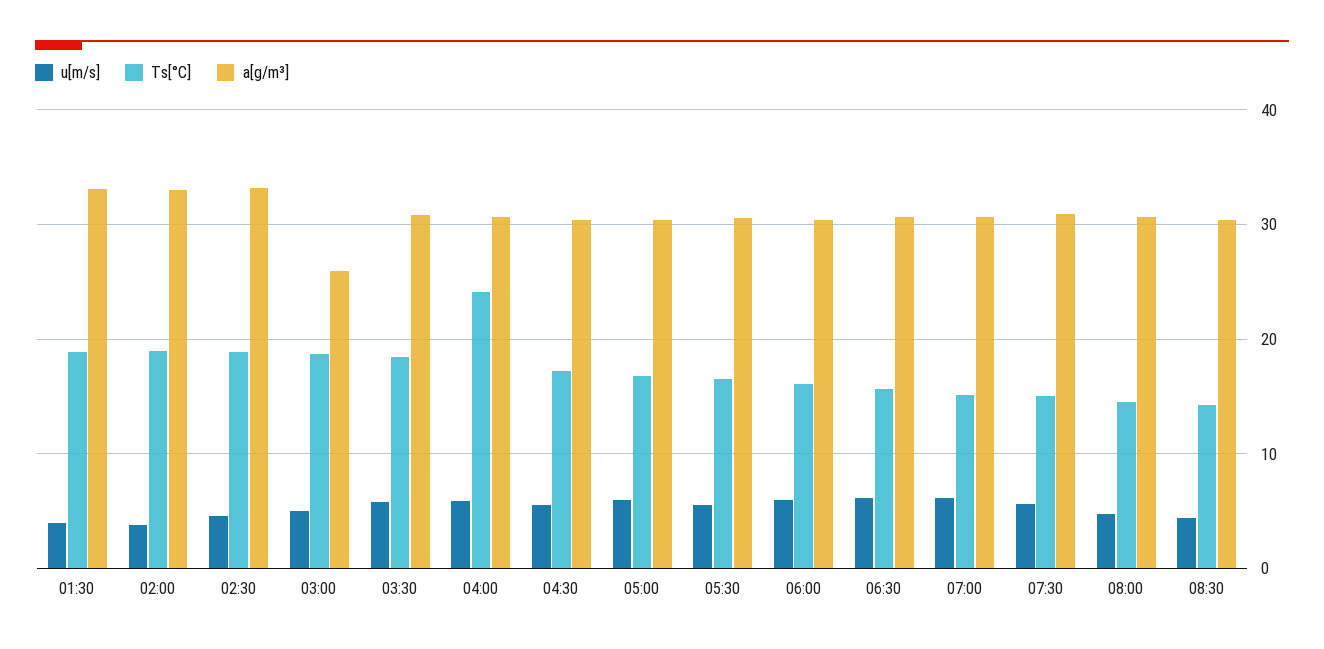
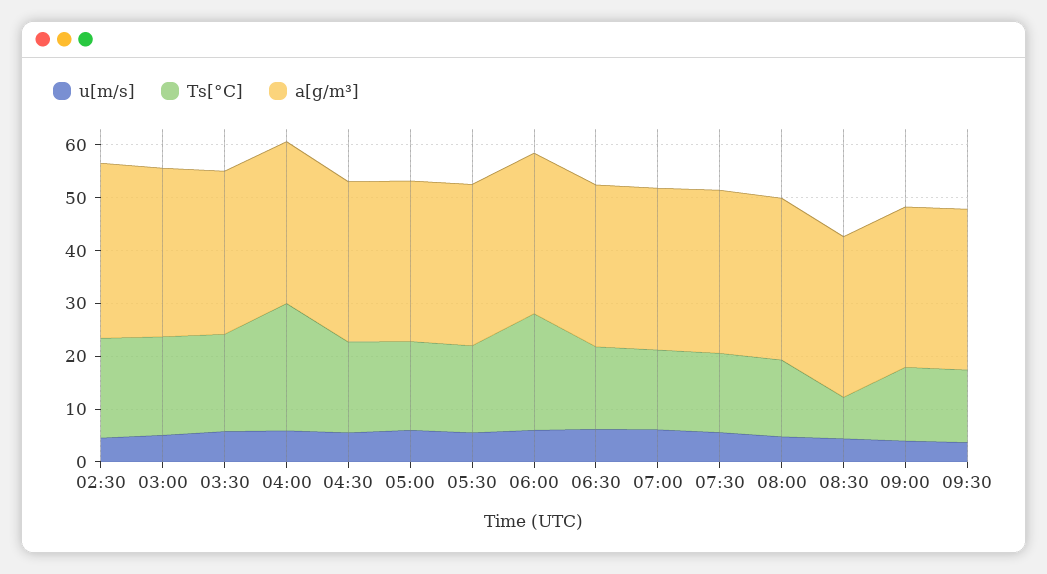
u[m/s], 01:30: 4 -> none
Ts[°C], 01:30: 19 -> none
a[g/m³], 01:30: 33 -> none
u[m/s], 02:00: 4 -> none
Ts[°C], 02:00: 19 -> none
a[g/m³], 02:00: 33 -> none
a[g/m³], 03:00: 26 -> 32
Ts[°C], 06:00: 16 -> 22
Ts[°C], 08:30: 14 -> 8
u[m/s], 09:00: none -> 4
Ts[°C], 09:00: none -> 14
a[g/m³], 09:00: none -> 30
u[m/s], 09:30: none -> 4
Ts[°C], 09:30: none -> 14
a[g/m³], 09:30: none -> 30

